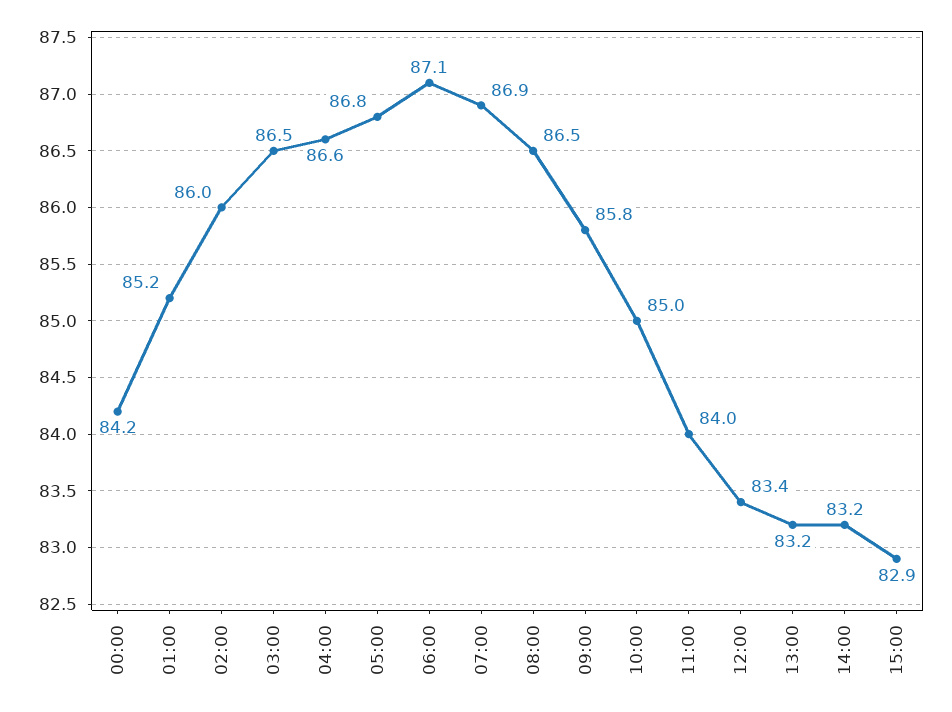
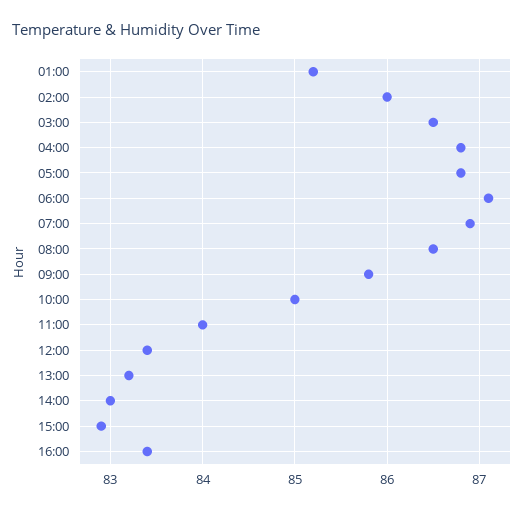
00:00: 84.2 -> none
04:00: 86.6 -> 86.8
14:00: 83.2 -> 83
16:00: none -> 83.4

